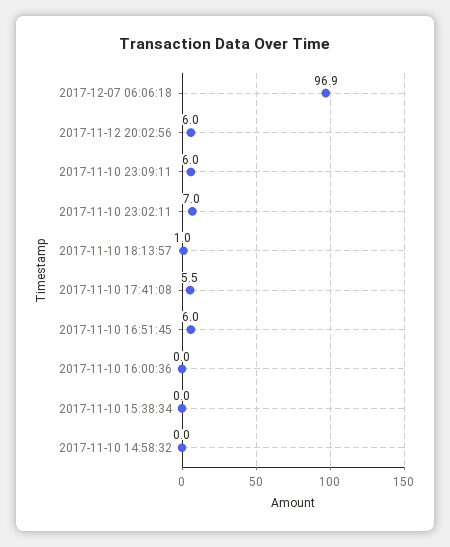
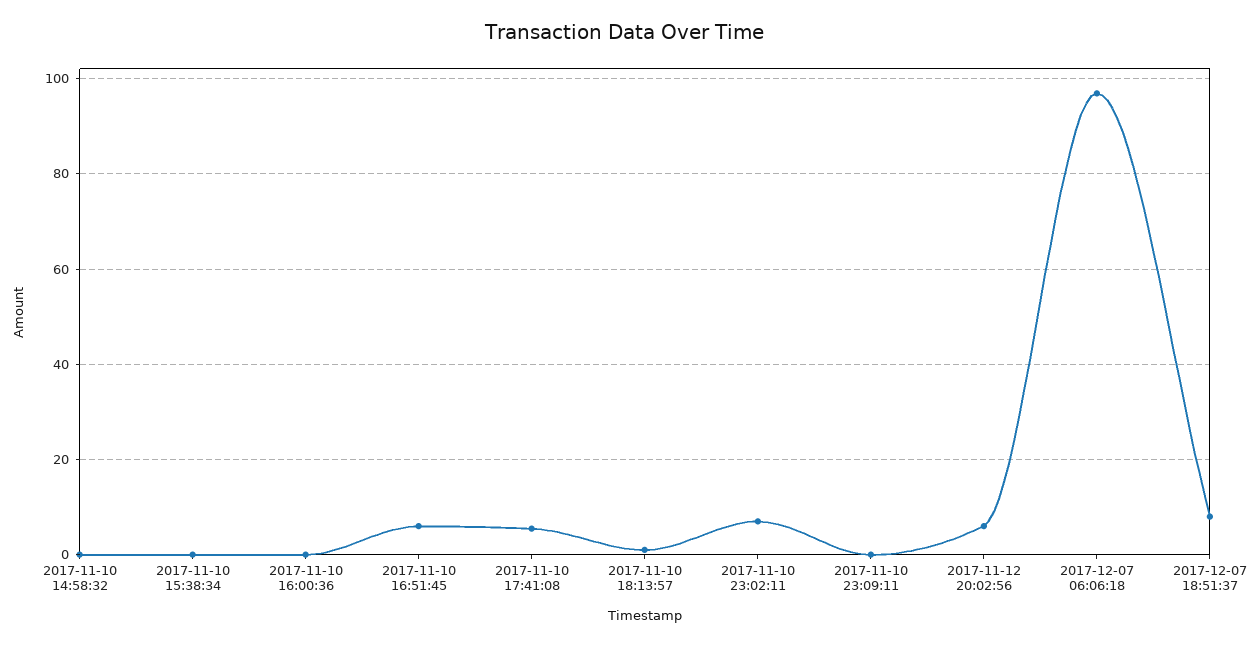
2017-11-10 23:09:11: 6 -> 0
2017-12-07 18:51:37: none -> 8

